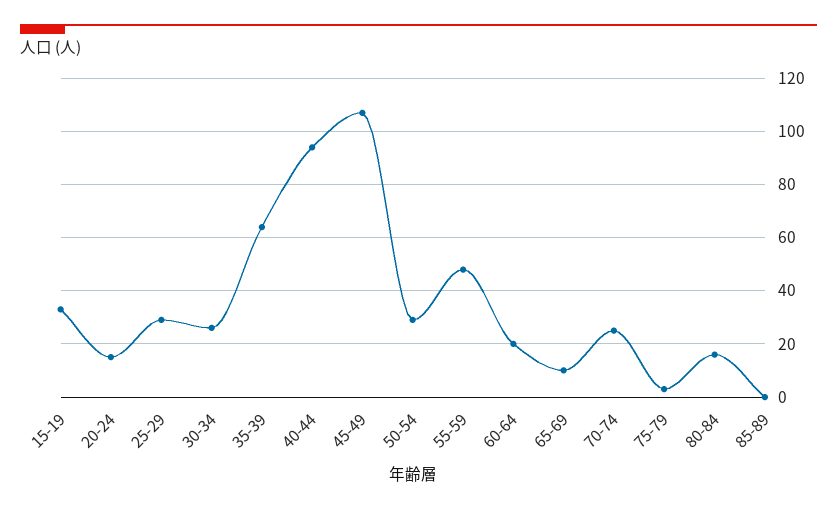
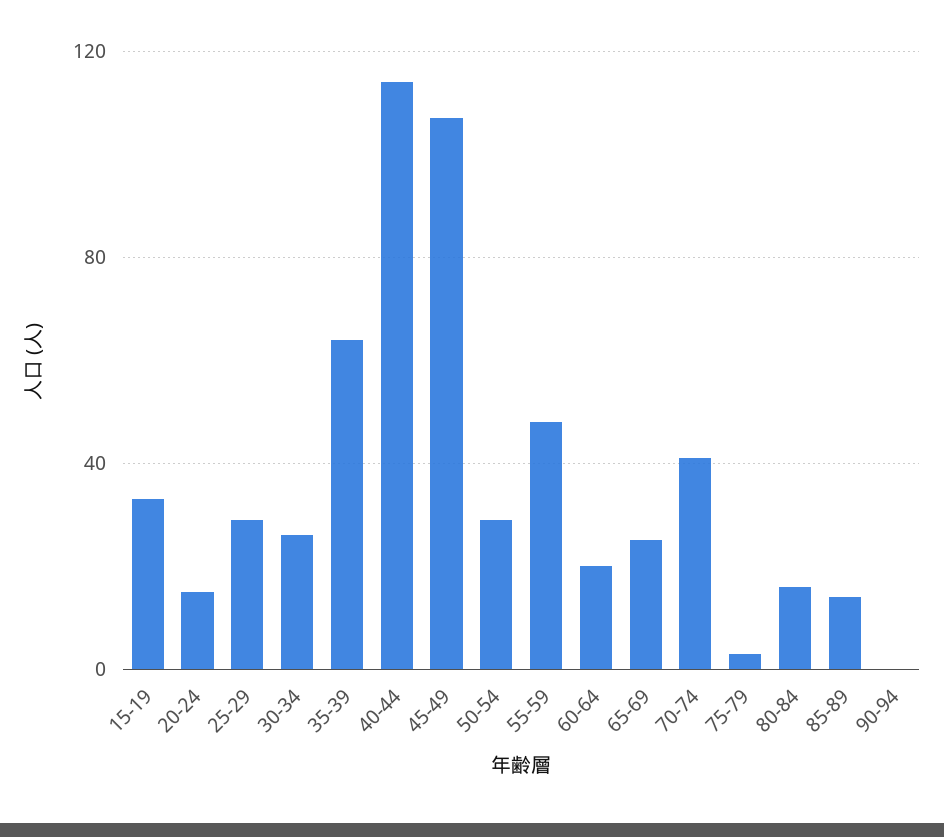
40-44: 95 -> 115
65-69: 10 -> 25
70-74: 25 -> 40
85-89: 0 -> 15
90-94: none -> 0

